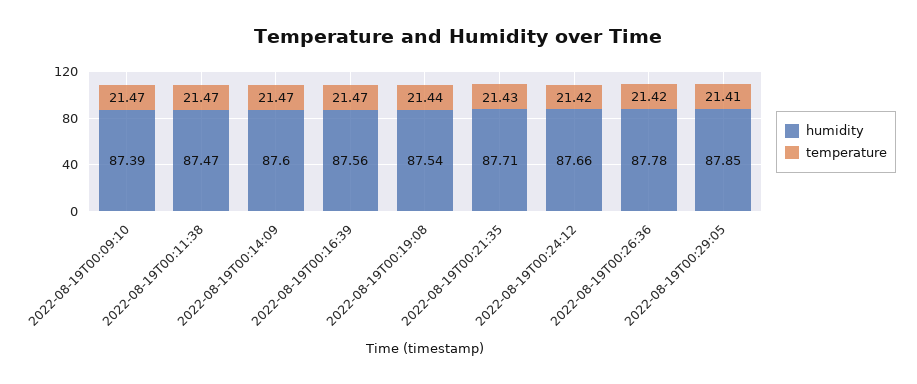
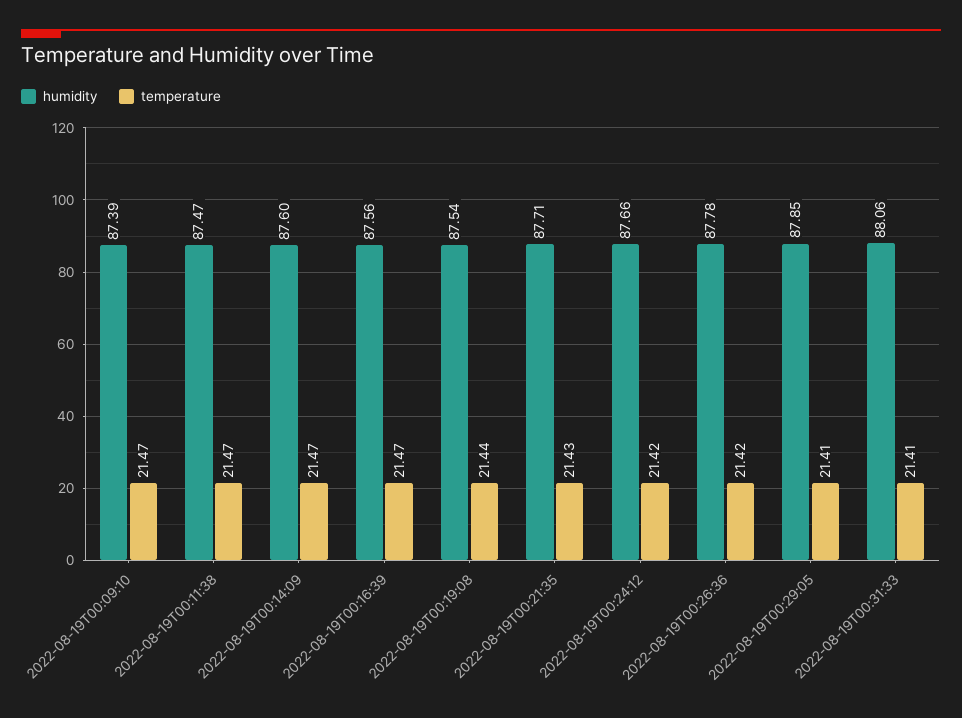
humidity, 2022-08-19T00:31:33: none -> 88.06
temperature, 2022-08-19T00:31:33: none -> 21.41

